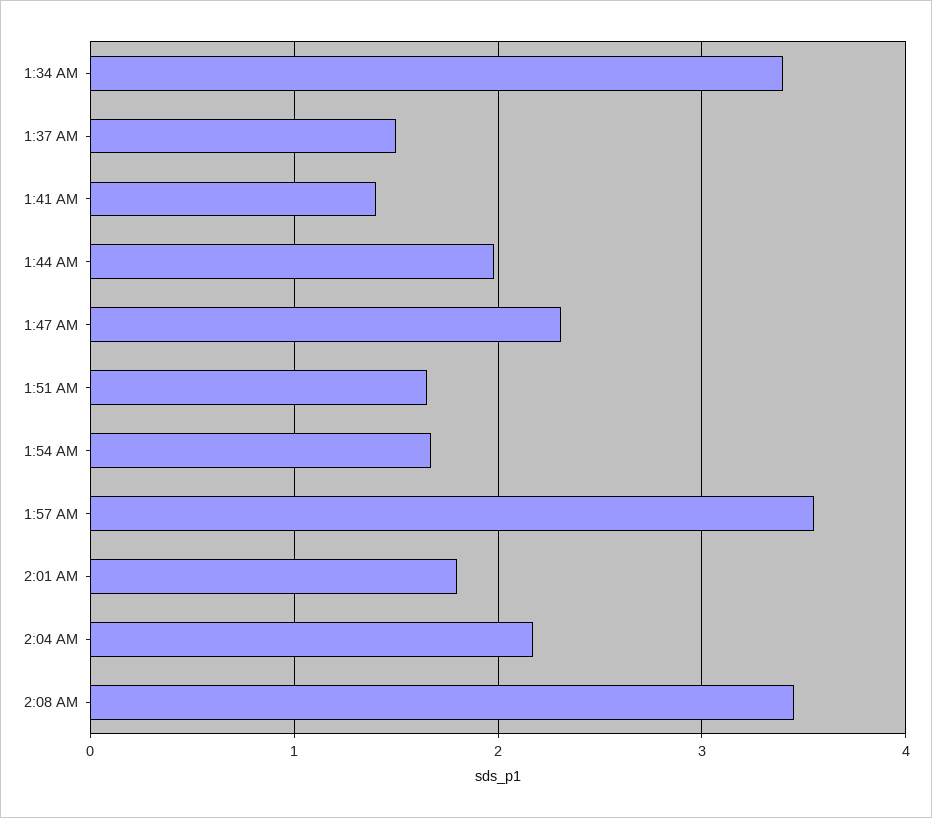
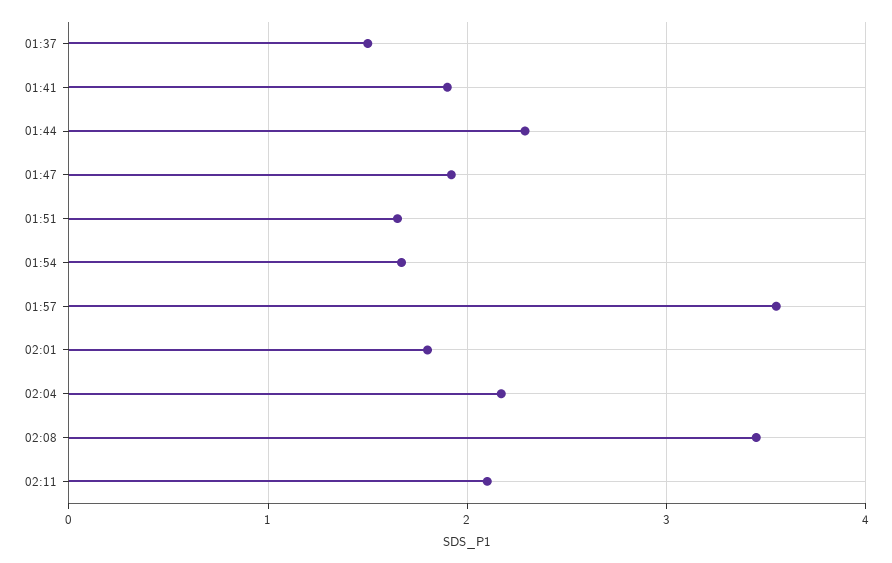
1:34 AM: 3.4 -> none
1:41 AM: 1.4 -> 1.9
1:44 AM: 2 -> 2.3
1:47 AM: 2.3 -> 1.9
02:11: none -> 2.1

